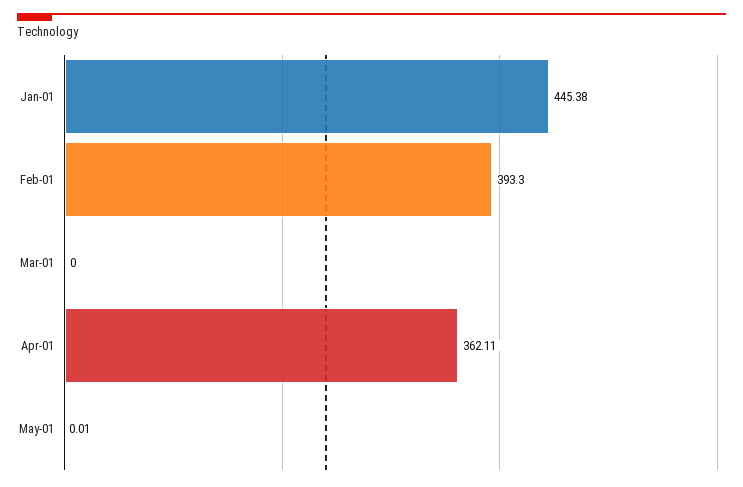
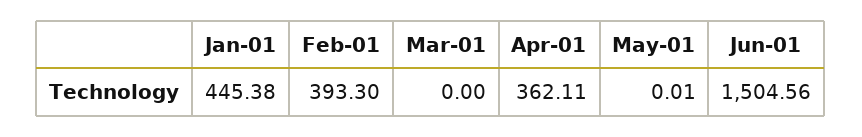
Jun-01: none -> 1504.56

